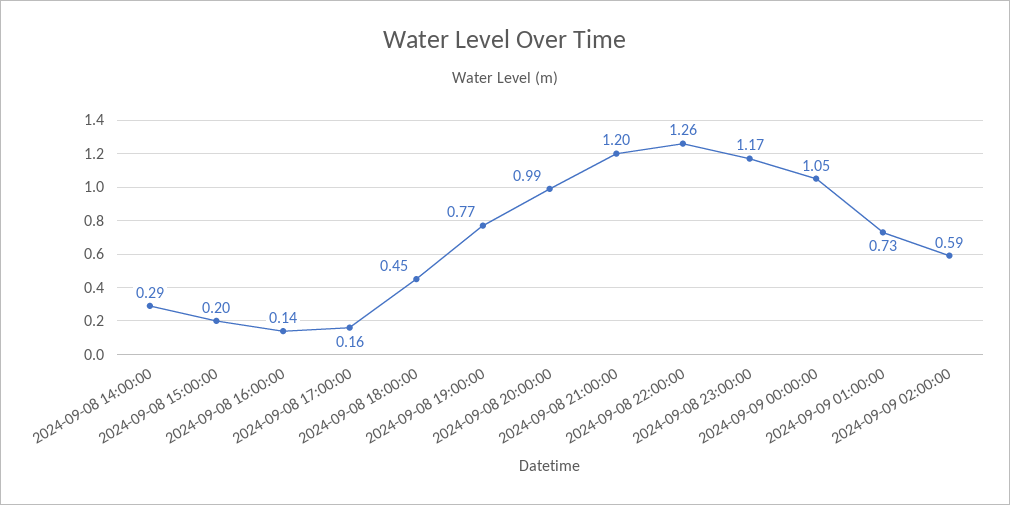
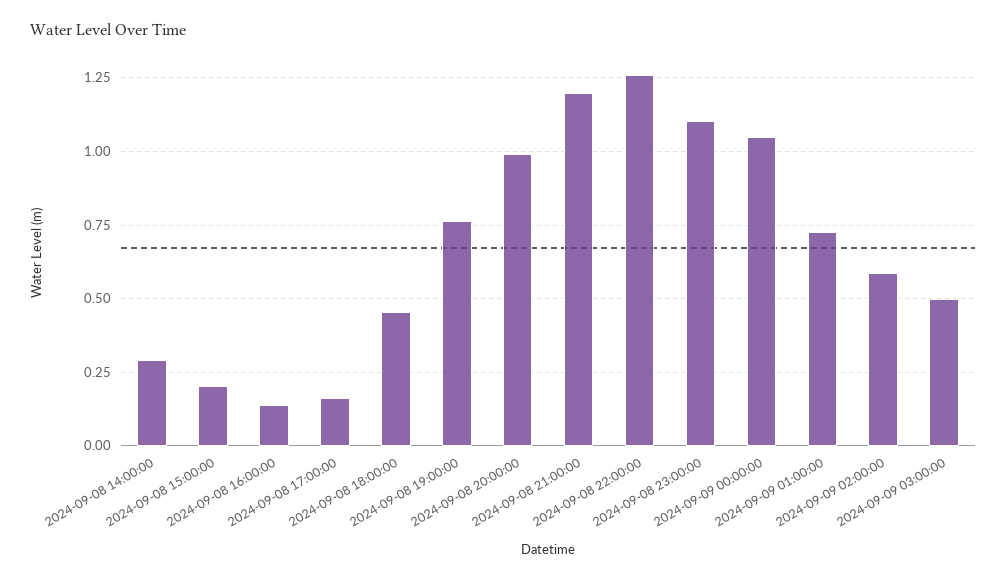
2024-09-08 23:00:00: 1.17 -> 1.1
2024-09-09 03:00:00: none -> 0.5

